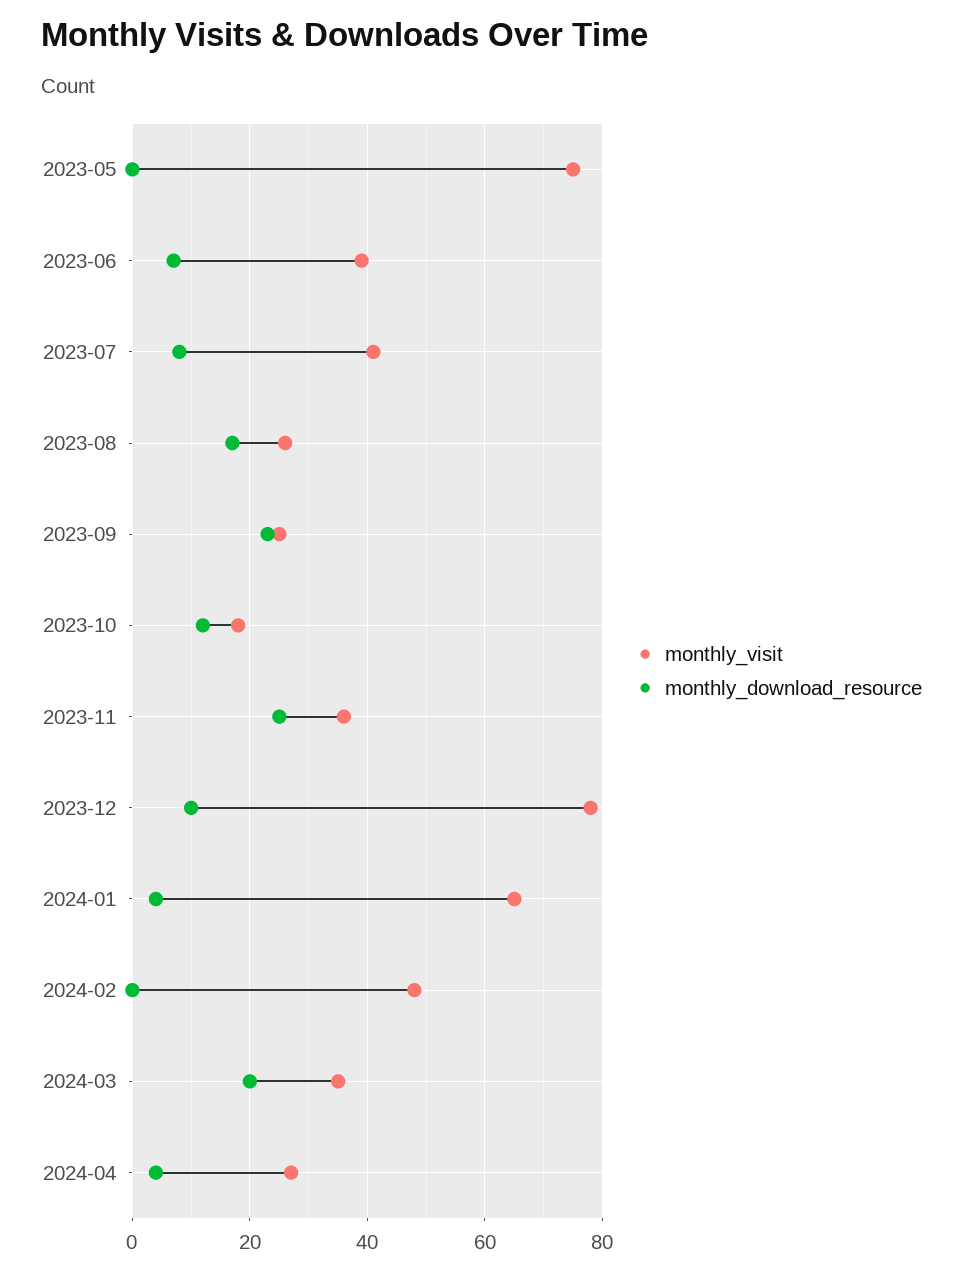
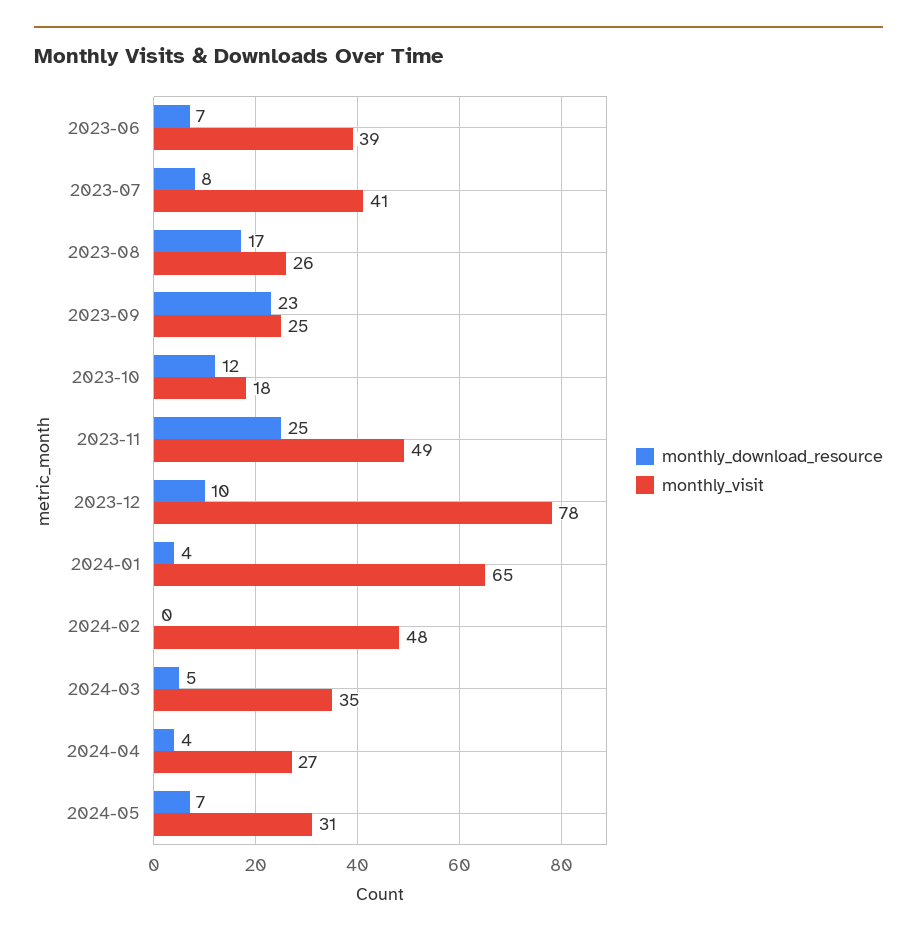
monthly_visit, 2023-05: 75 -> none
monthly_download_resource, 2023-05: 0 -> none
monthly_visit, 2023-11: 35 -> 49
monthly_download_resource, 2024-03: 20 -> 5
monthly_download_resource, 2024-05: none -> 7
monthly_visit, 2024-05: none -> 31

